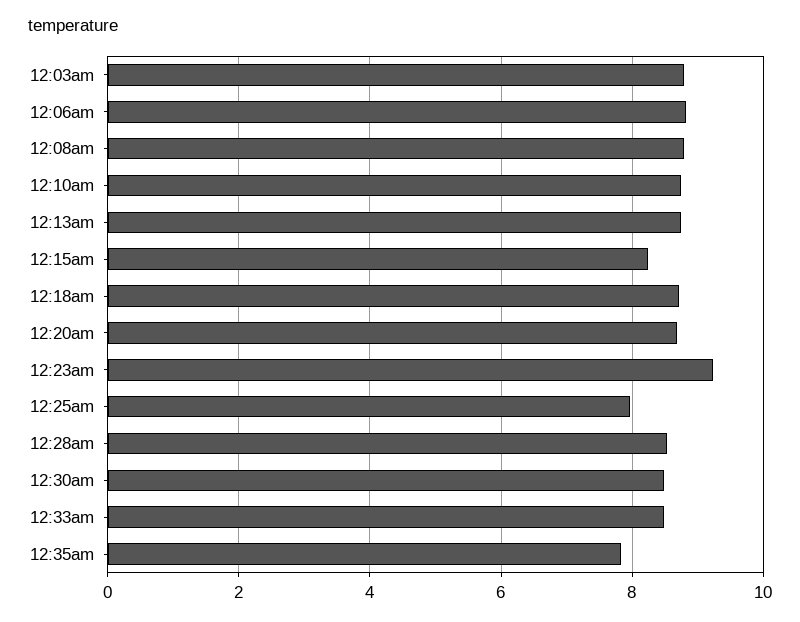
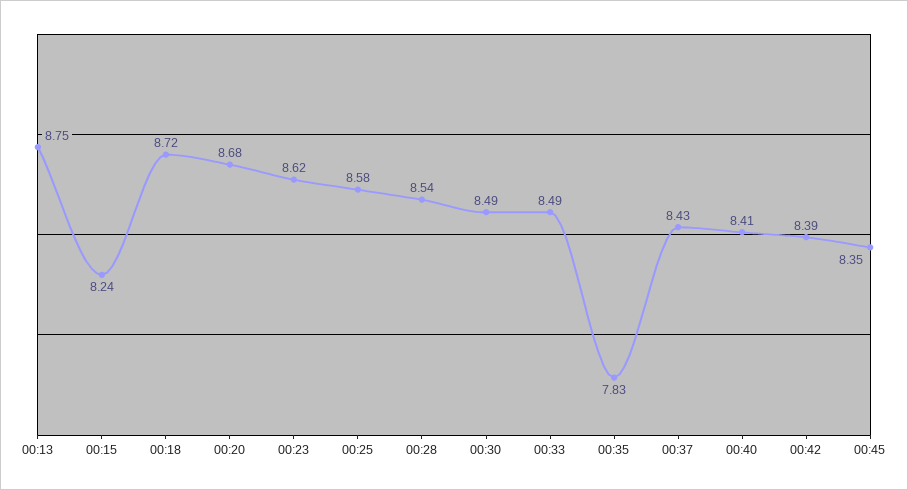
12:03am: 8.8 -> none
12:06am: 8.8 -> none
12:08am: 8.8 -> none
12:10am: 8.8 -> none
12:23am: 9.2 -> 8.62
12:25am: 8 -> 8.58
00:37: none -> 8.43
00:40: none -> 8.41
00:42: none -> 8.39
00:45: none -> 8.35

